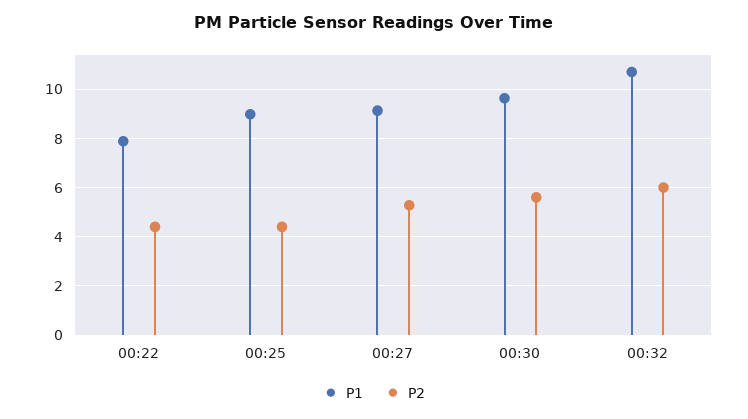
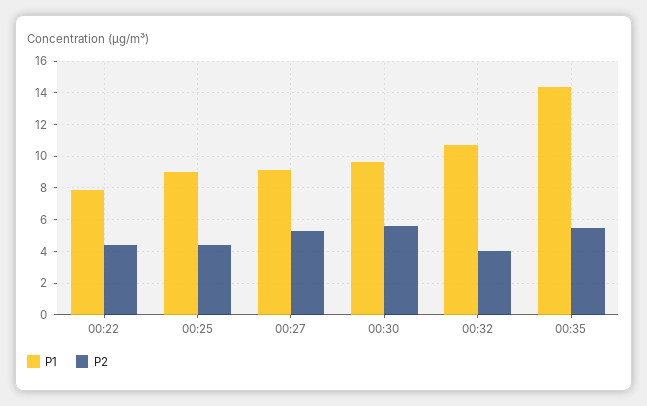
P2, 00:32: 6 -> 4
P1, 00:35: none -> 14.5
P2, 00:35: none -> 5.5

